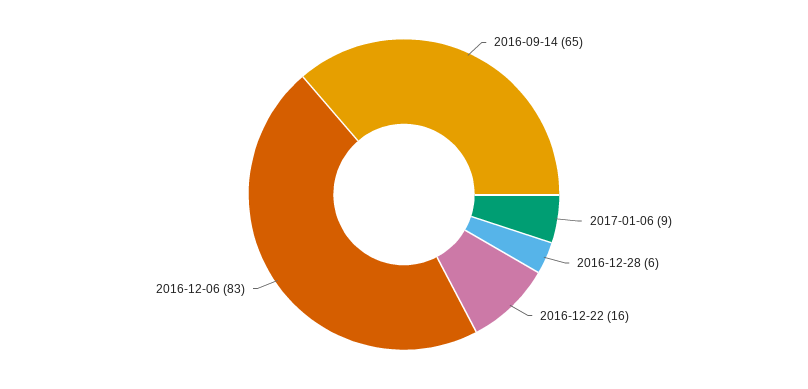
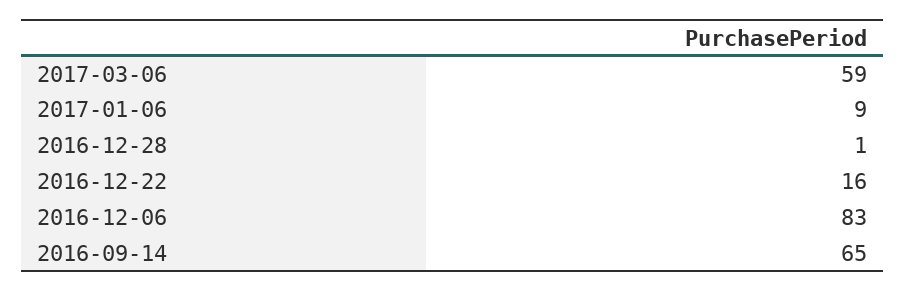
2016-12-28: 6 -> 1
2017-03-06: none -> 59

